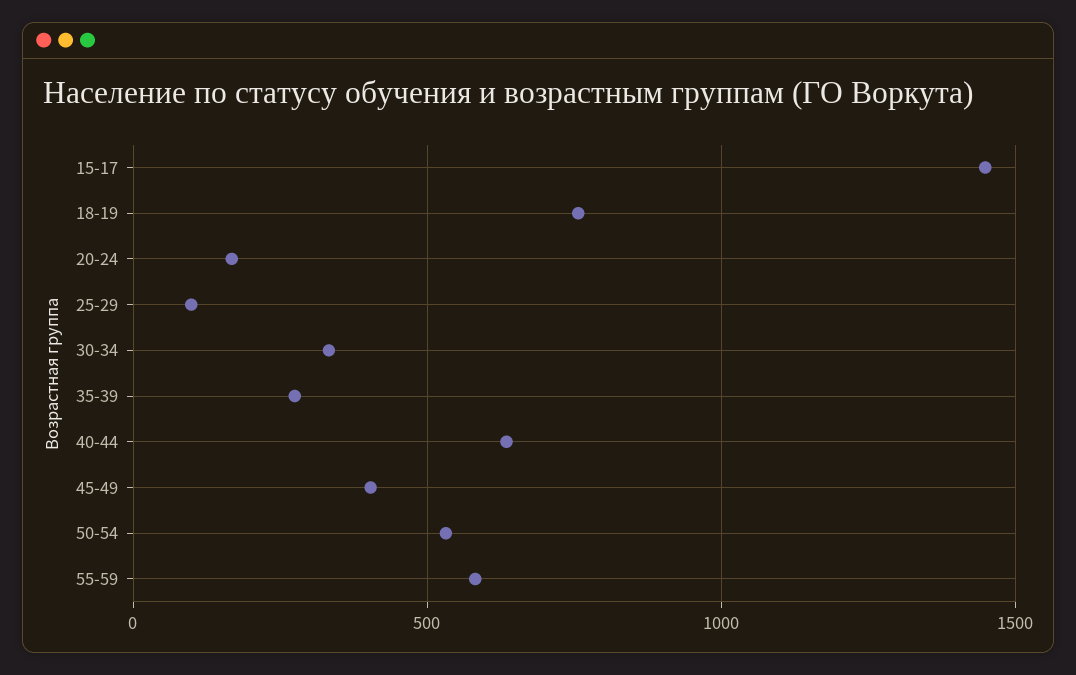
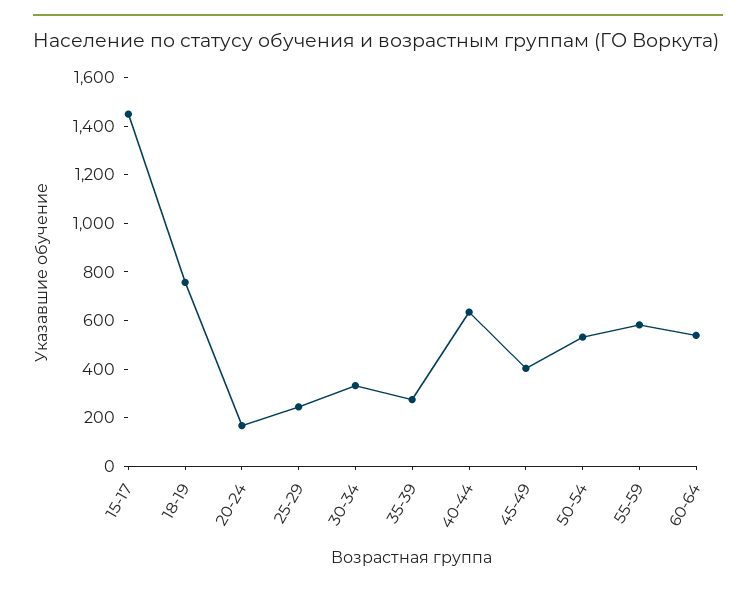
25-29: 100 -> 250
60-64: none -> 550

